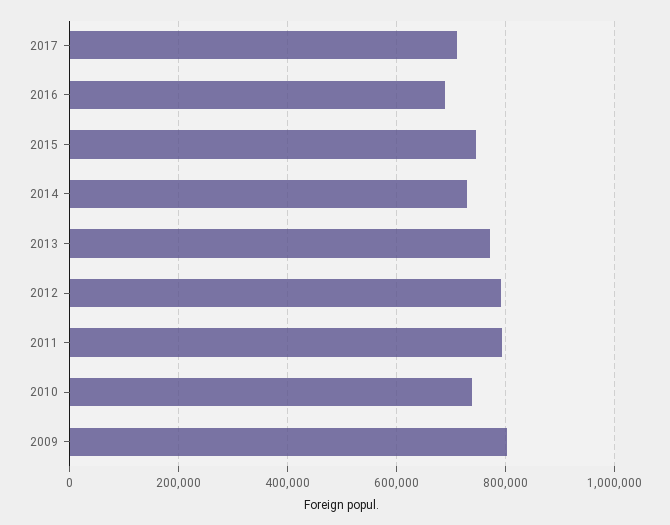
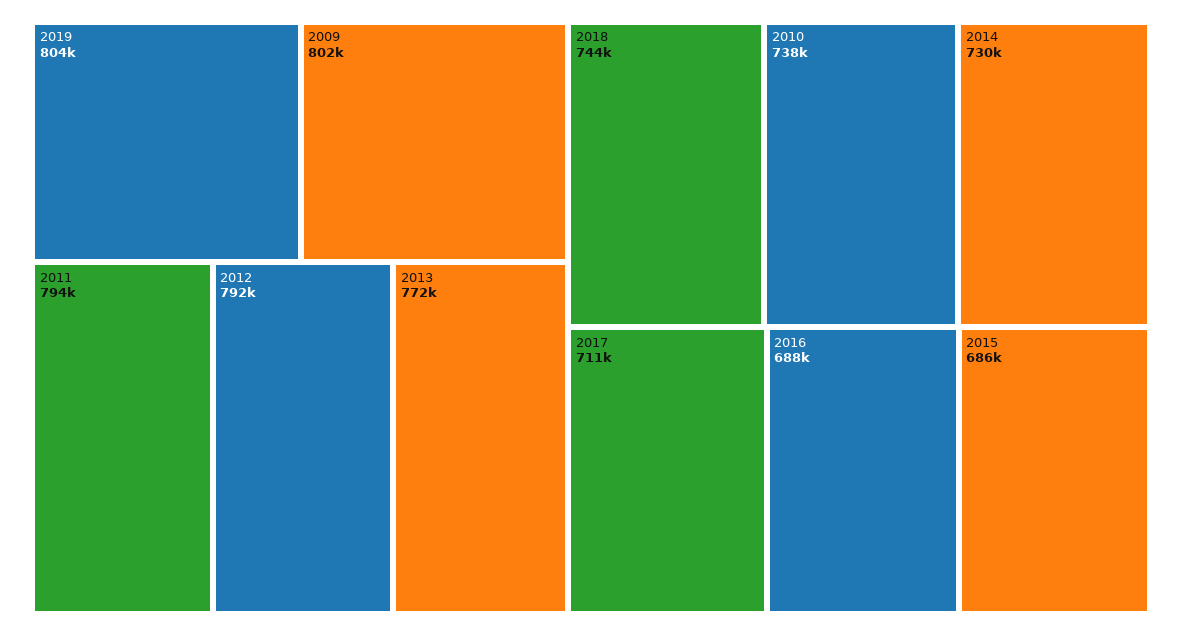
2015: 740000 -> 686000
2019: none -> 804000
2018: none -> 744000

